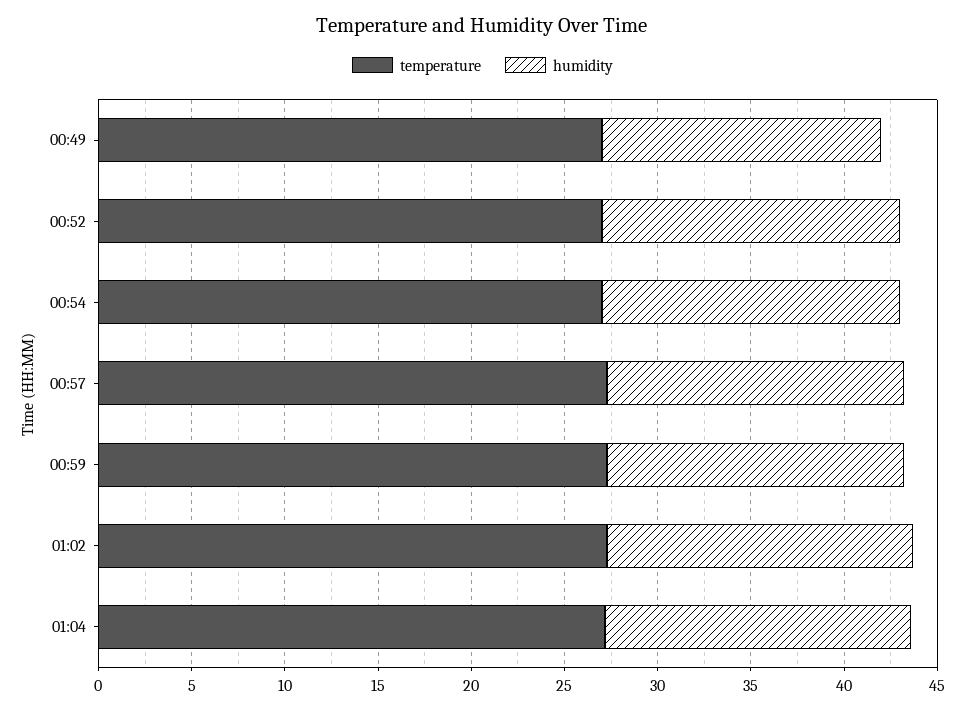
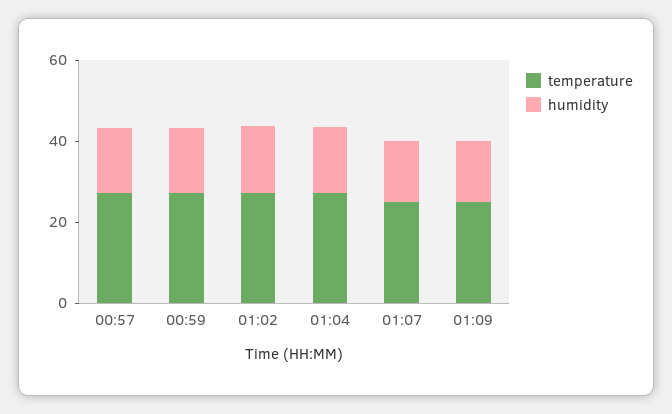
temperature, 00:49: 27 -> none
humidity, 00:49: 15 -> none
temperature, 00:52: 27 -> none
humidity, 00:52: 16 -> none
temperature, 00:54: 27 -> none
humidity, 00:54: 16 -> none
temperature, 01:07: none -> 25
humidity, 01:07: none -> 15
temperature, 01:09: none -> 25
humidity, 01:09: none -> 15

